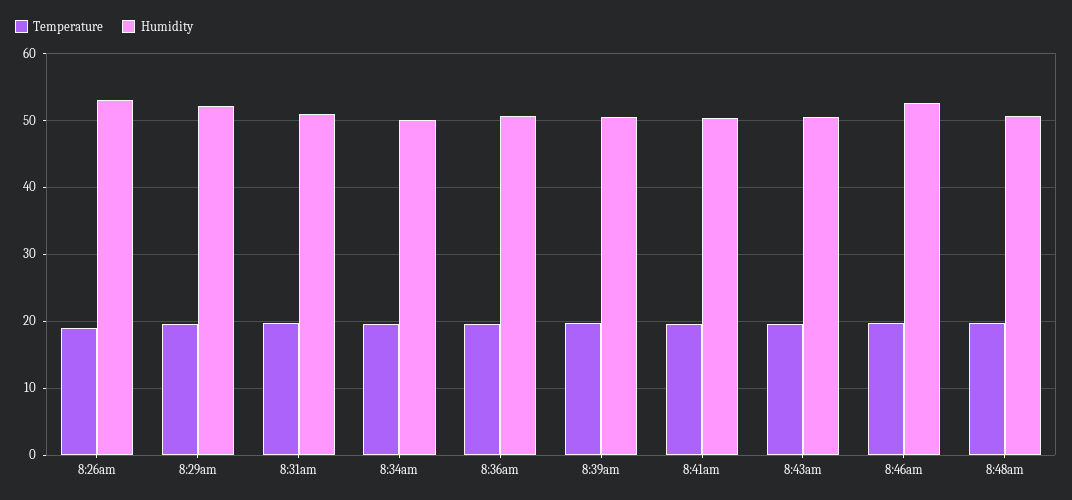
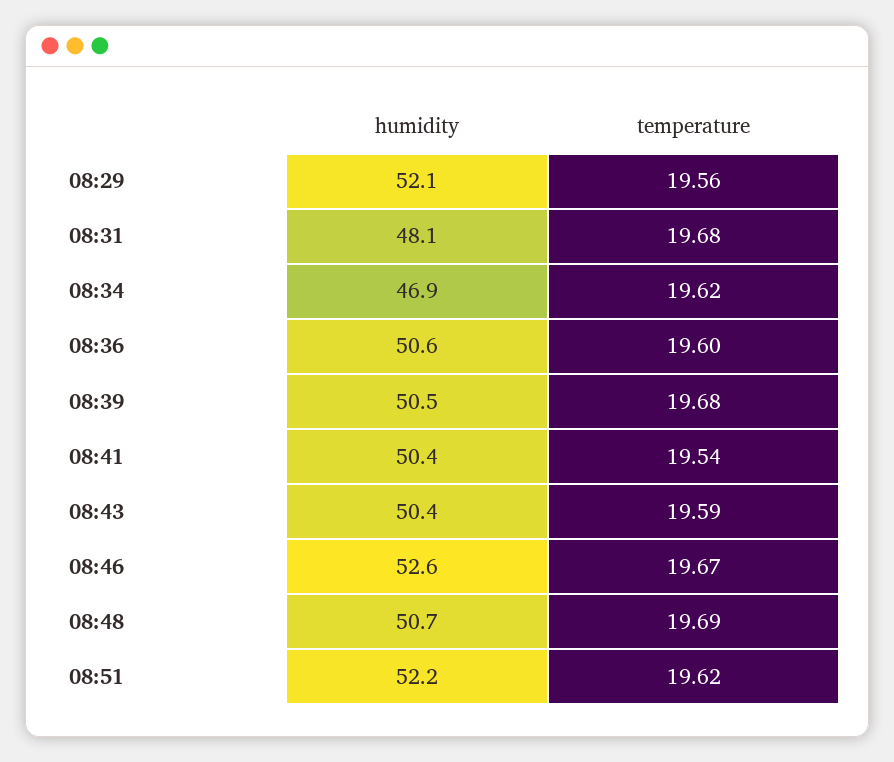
Temperature, 8:26am: 19 -> none
Humidity, 8:26am: 53 -> none
Humidity, 8:31am: 51 -> 48.1
Humidity, 8:34am: 50 -> 46.9
Humidity, 08:51: none -> 52.2
Temperature, 08:51: none -> 19.62

